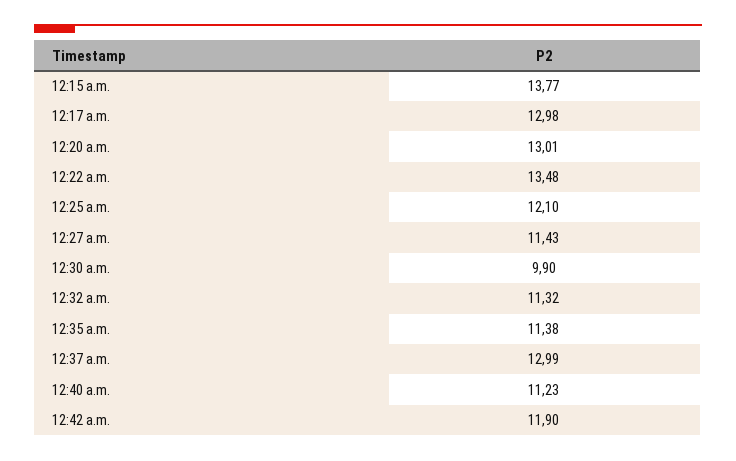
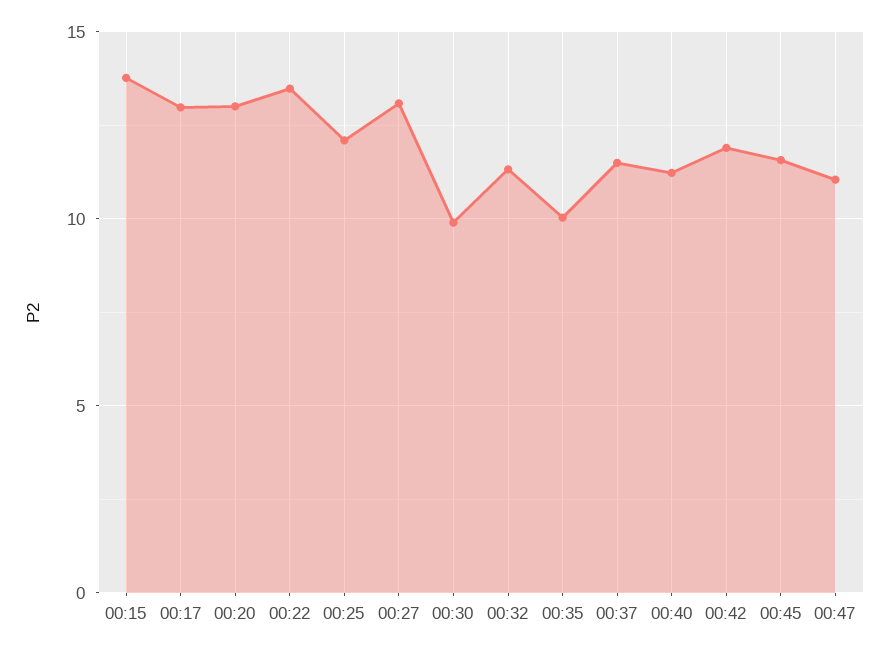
12:27 a.m.: 11.43 -> 13
12:35 a.m.: 11.38 -> 10
12:37 a.m.: 12.99 -> 11.5
00:45: none -> 11.5
00:47: none -> 11

